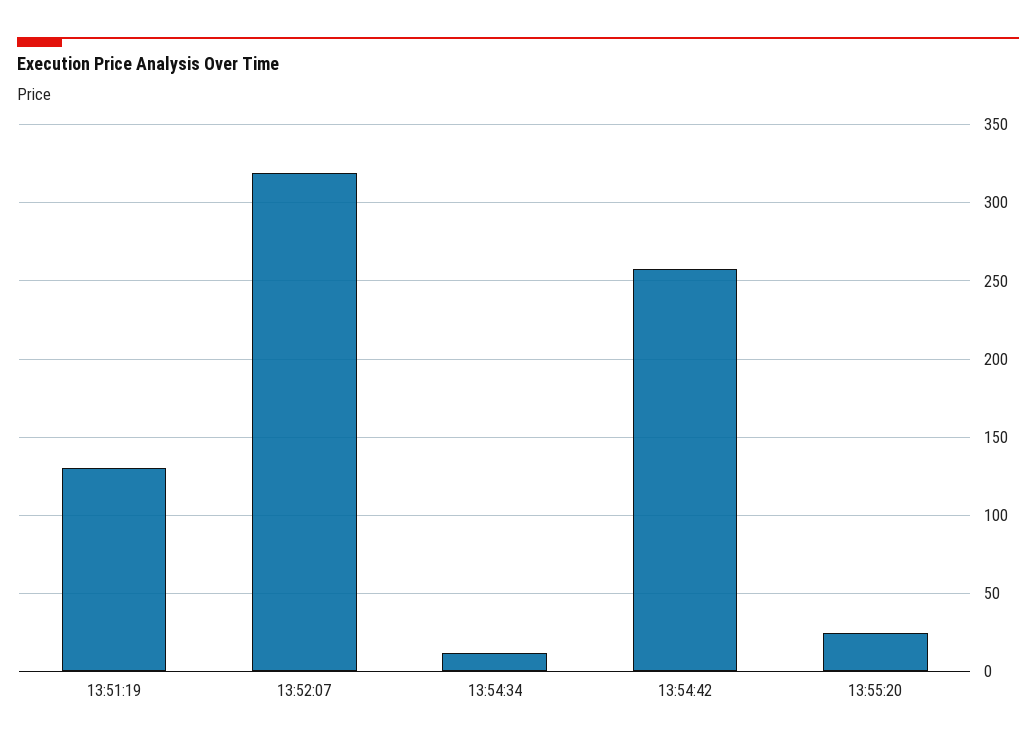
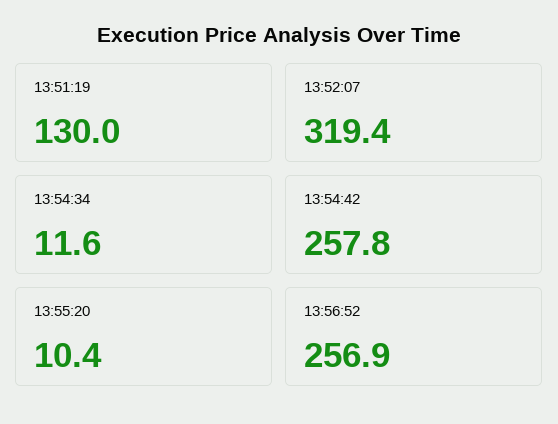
13:55:20: 25 -> 10.4
13:56:52: none -> 256.9

